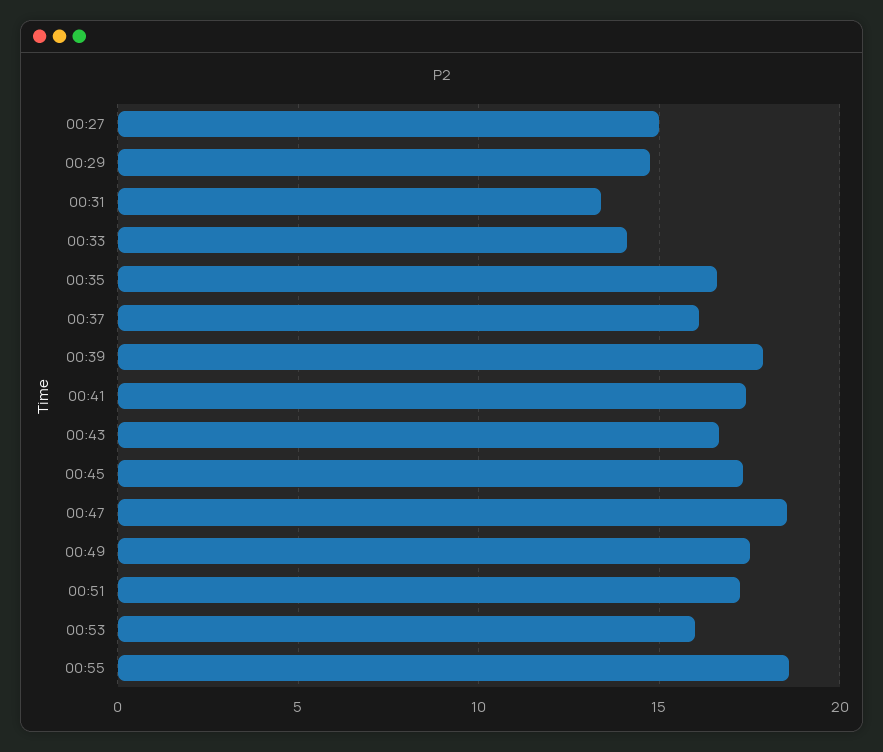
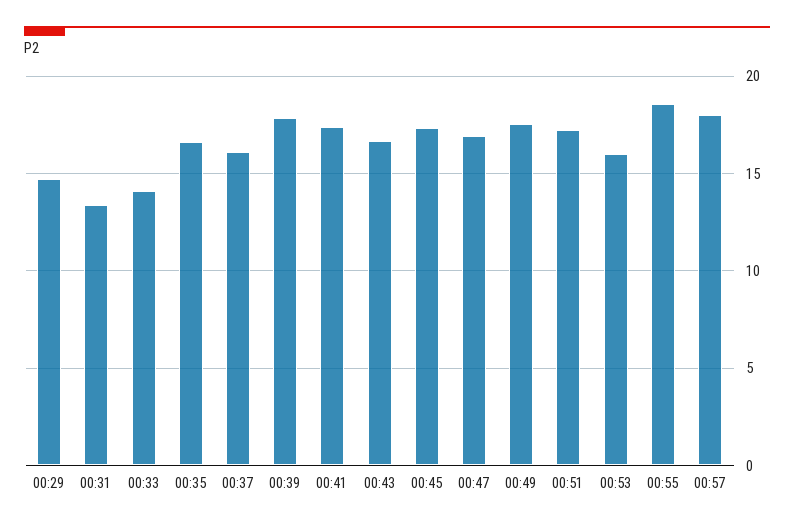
00:27: 15 -> none
00:47: 18.5 -> 17
00:57: none -> 18

